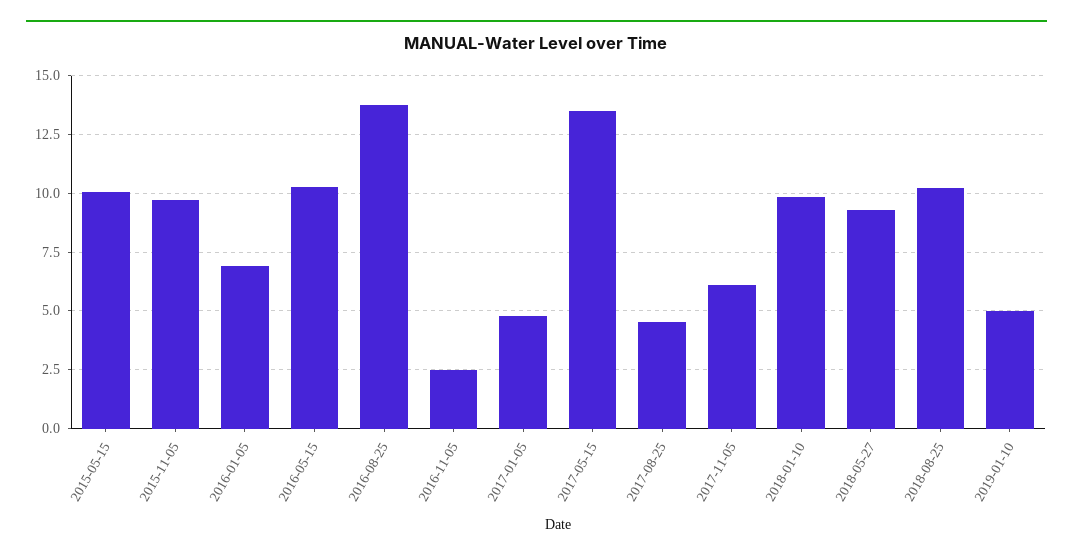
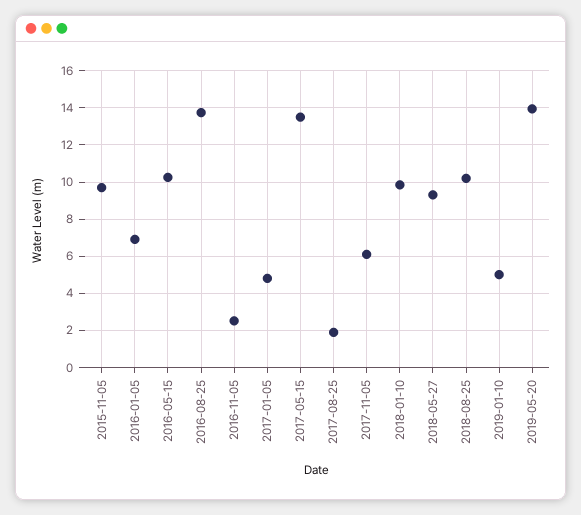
2015-05-15: 10 -> none
2017-08-25: 4.5 -> 2
2019-05-20: none -> 14

